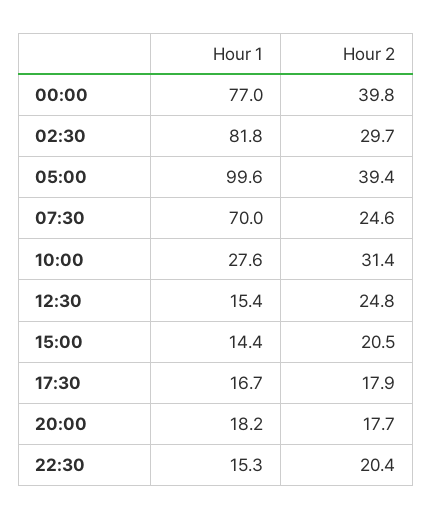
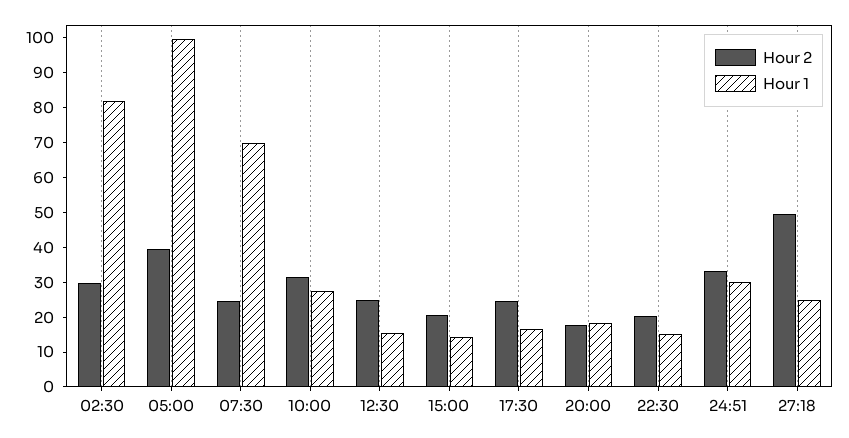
Hour 1, 00:00: 77 -> none
Hour 2, 00:00: 39.8 -> none
Hour 2, 17:30: 17.9 -> 25
Hour 2, 24:51: none -> 32.5
Hour 1, 24:51: none -> 30
Hour 2, 27:18: none -> 50
Hour 1, 27:18: none -> 25

